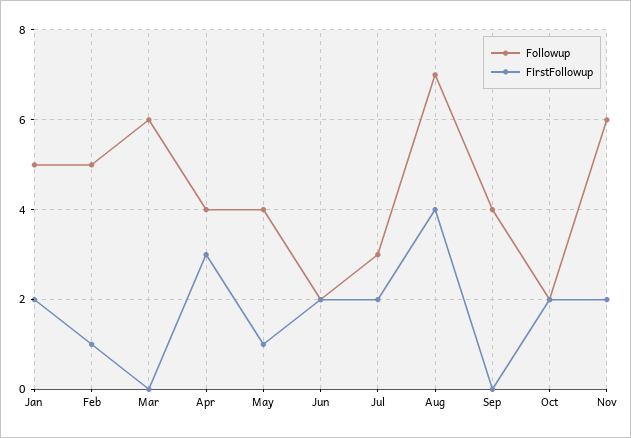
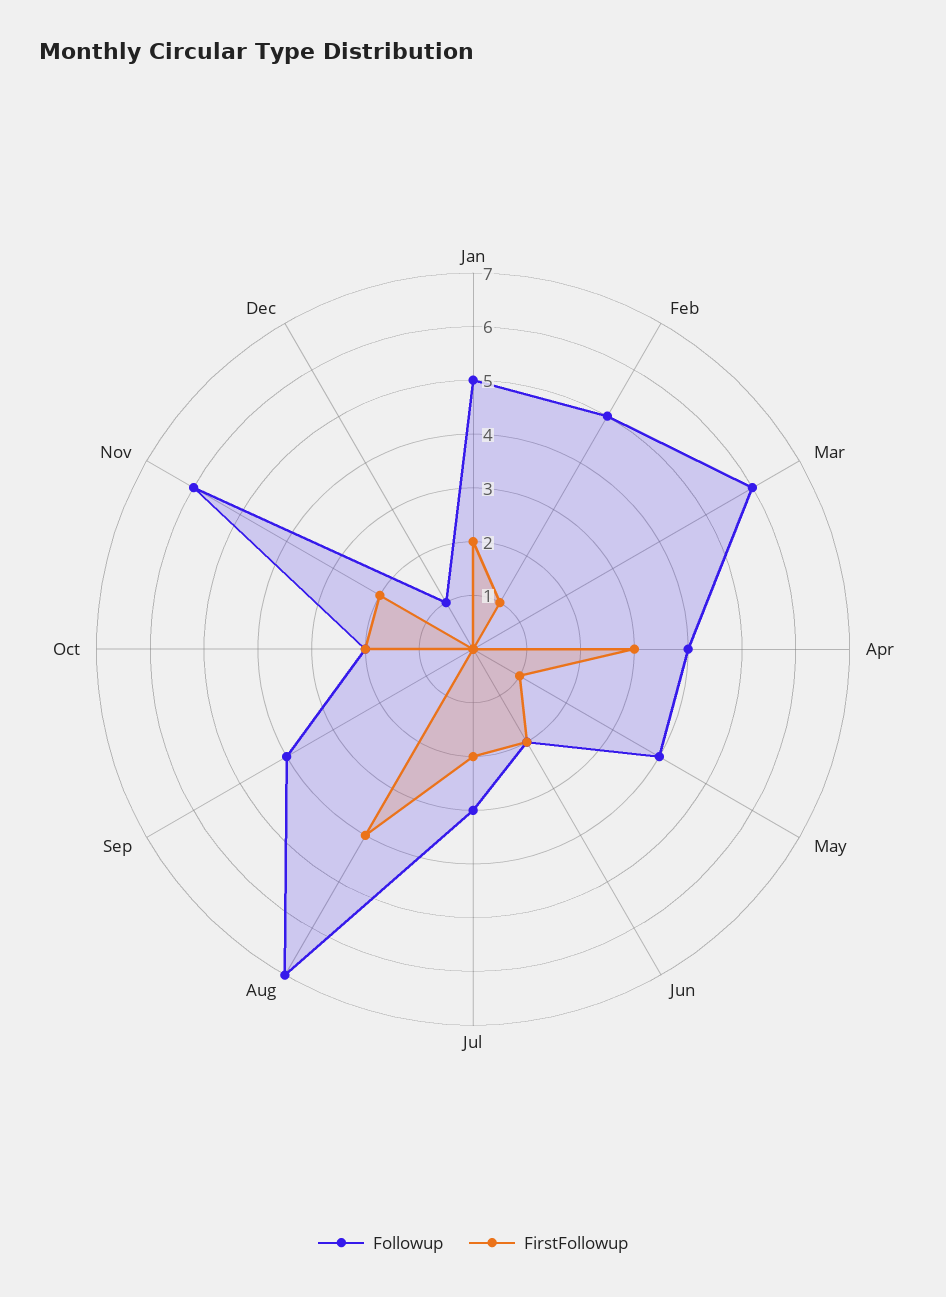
Followup, Dec: none -> 1
FirstFollowup, Dec: none -> 0

